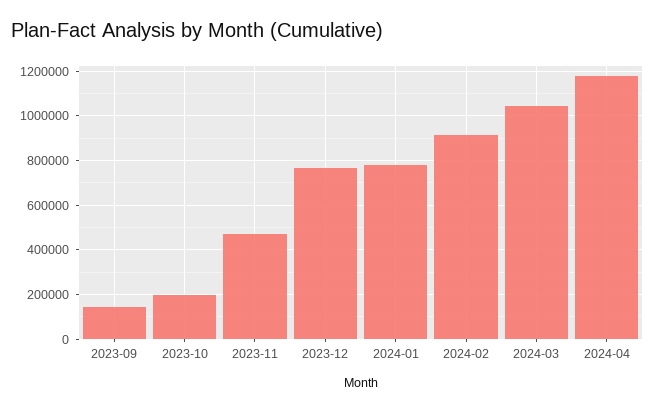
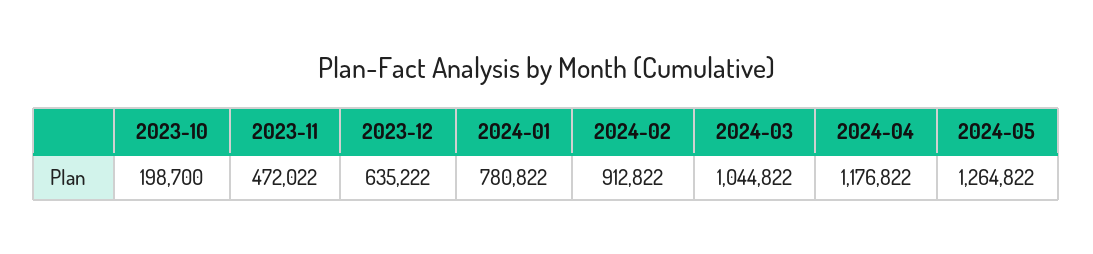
2023-09: 150000 -> none
2023-12: 750000 -> 635222
2024-05: none -> 1264822

